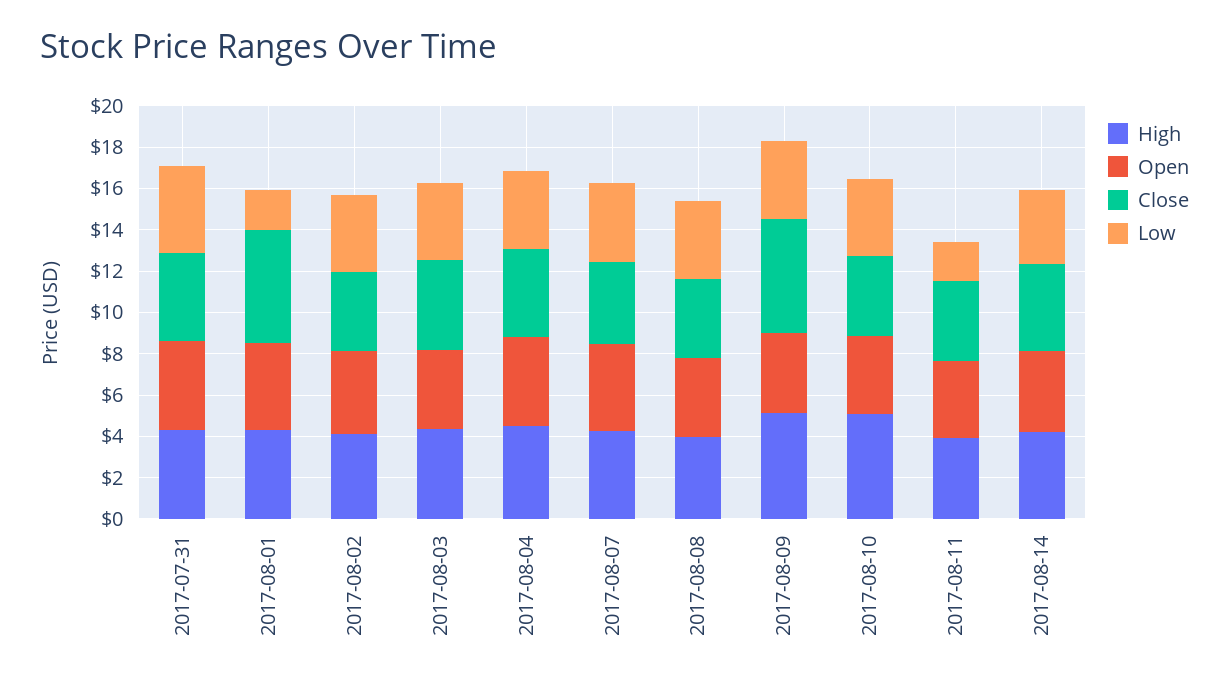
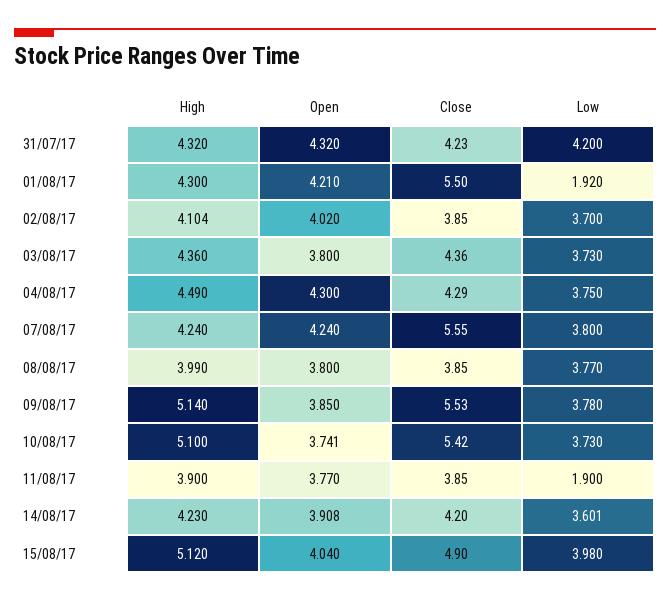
Close, 2017-08-07: 4 -> 5.55
Close, 2017-08-10: 4 -> 5.42
High, 15/08/17: none -> 5.12
Open, 15/08/17: none -> 4.04
Close, 15/08/17: none -> 4.9
Low, 15/08/17: none -> 3.98

